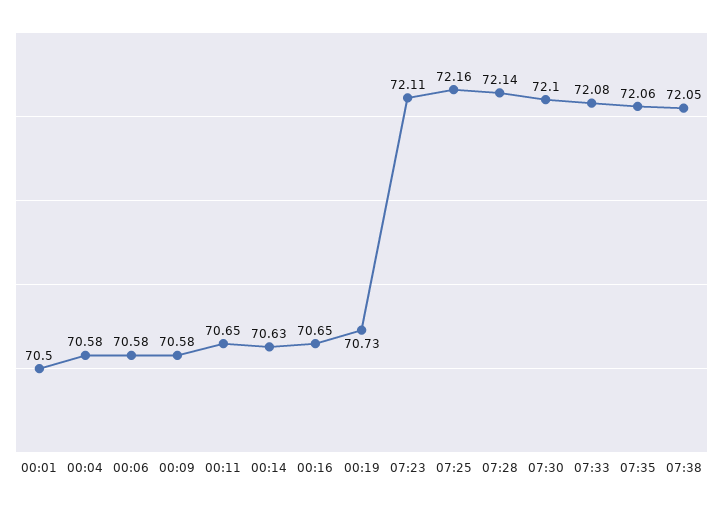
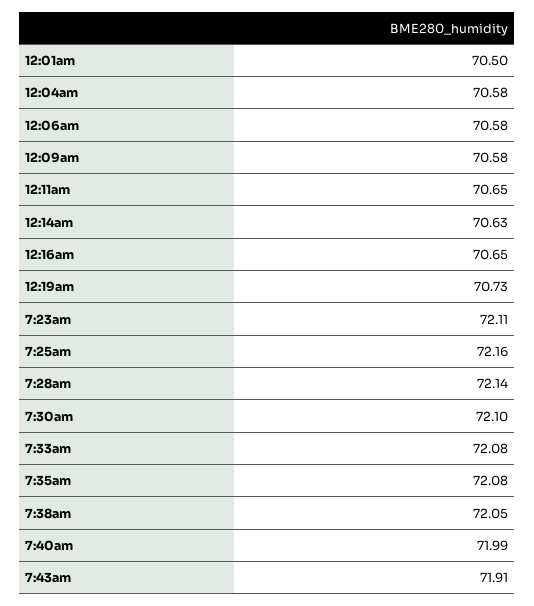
07:35: 72.06 -> 72.08
7:40am: none -> 71.99
7:43am: none -> 71.91

